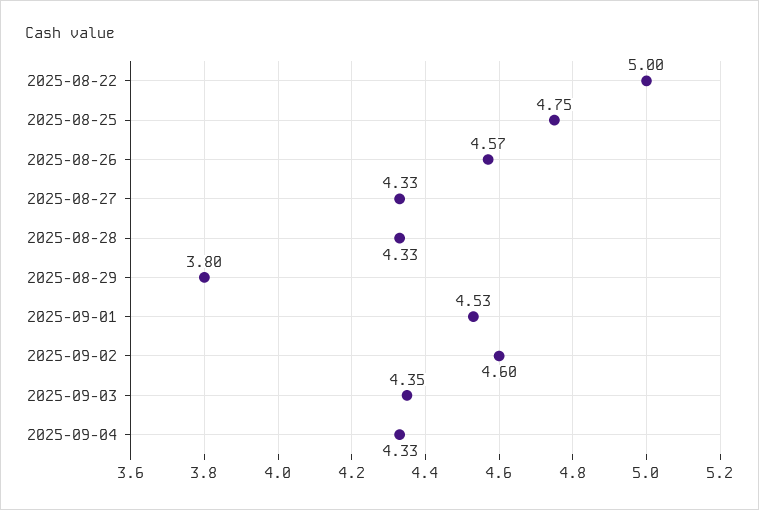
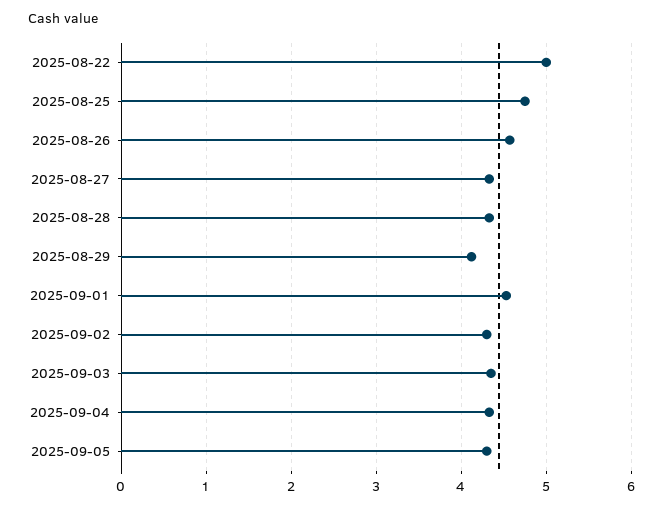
2025-08-29: 3.8 -> 4.1
2025-09-02: 4.6 -> 4.3
2025-09-05: none -> 4.3

